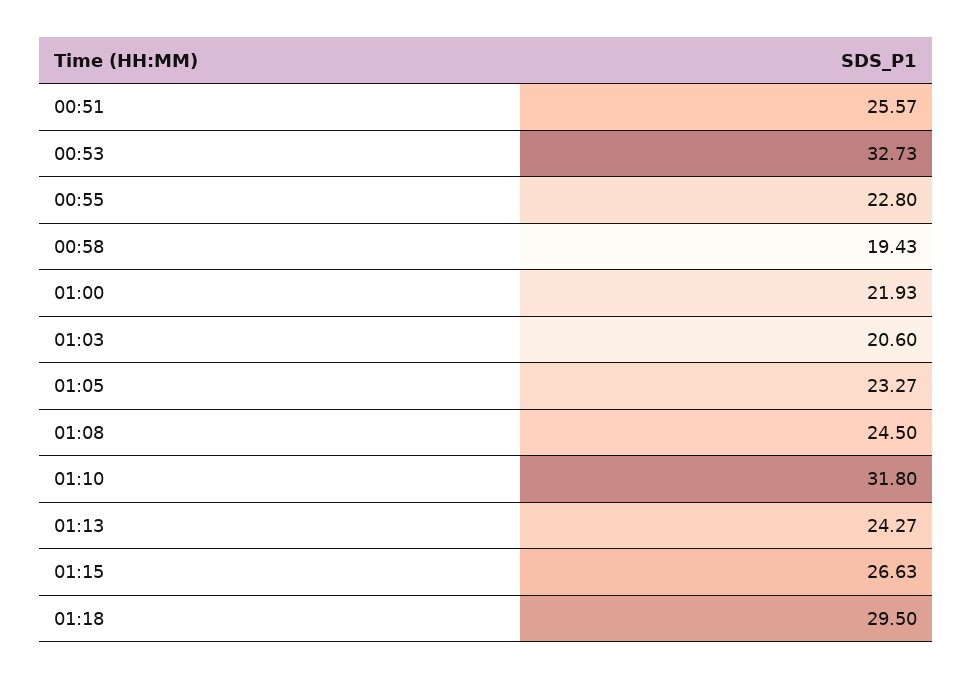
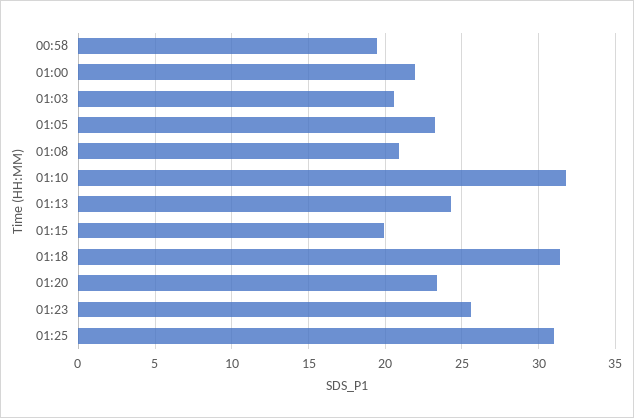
00:51: 25.57 -> none
00:53: 32.73 -> none
00:55: 22.8 -> none
01:08: 24.5 -> 21
01:15: 26.63 -> 20
01:18: 29.5 -> 31.5
01:20: none -> 23.5
01:23: none -> 25.5
01:25: none -> 31

